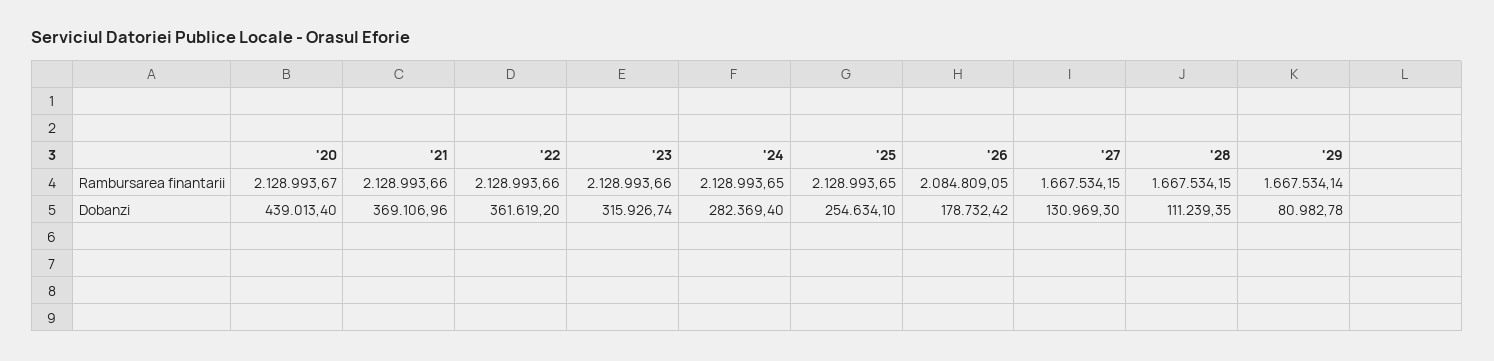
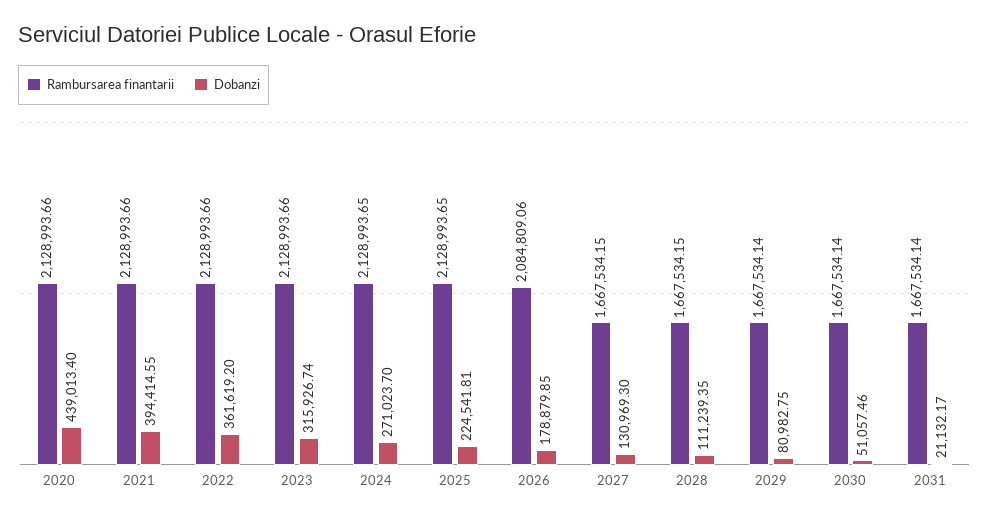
Rambursarea finantarii, '20: 2128993.67 -> 2128993.66
Rambursarea finantarii, '26: 2084809.05 -> 2084809.06
Dobanzi, '21: 369106.96 -> 394414.55
Dobanzi, '24: 282369.4 -> 271023.7
Dobanzi, '25: 254634.1 -> 224541.81
Dobanzi, '26: 178732.42 -> 178879.85
Dobanzi, '29: 80982.78 -> 80982.75
Rambursarea finantarii, 2030: none -> 1667534.14
Dobanzi, 2030: none -> 51057.46
Rambursarea finantarii, 2031: none -> 1667534.14
Dobanzi, 2031: none -> 21132.17

